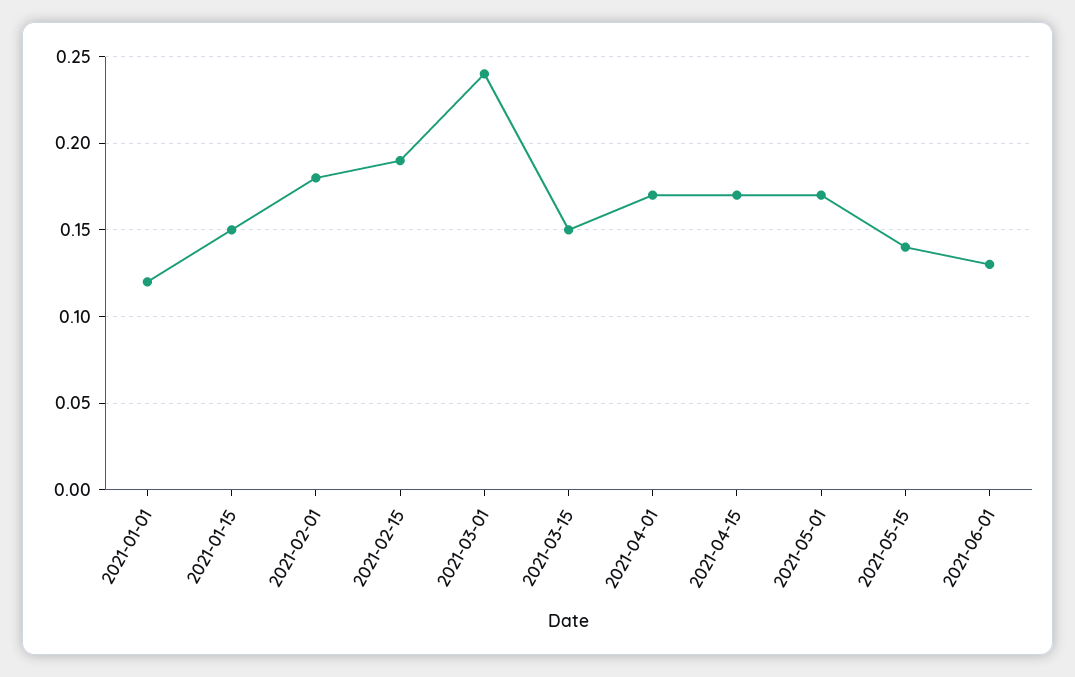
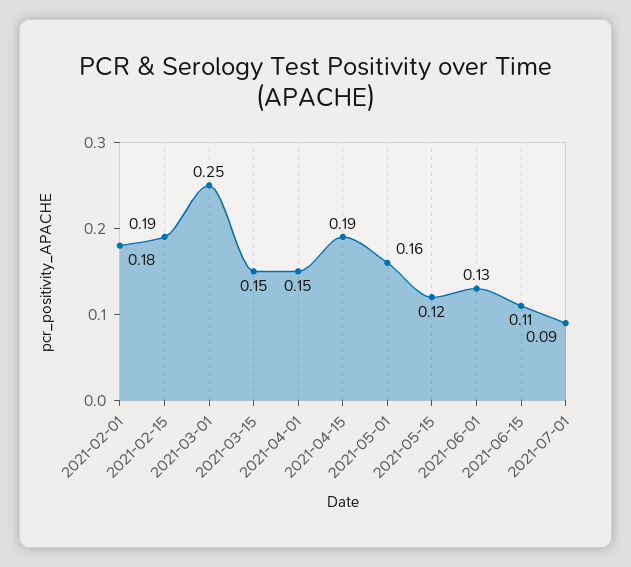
2021-01-01: 0.12 -> none
2021-01-15: 0.15 -> none
2021-03-01: 0.24 -> 0.25
2021-04-01: 0.17 -> 0.15
2021-04-15: 0.17 -> 0.19
2021-05-01: 0.17 -> 0.16
2021-05-15: 0.14 -> 0.12
2021-06-15: none -> 0.11
2021-07-01: none -> 0.09

